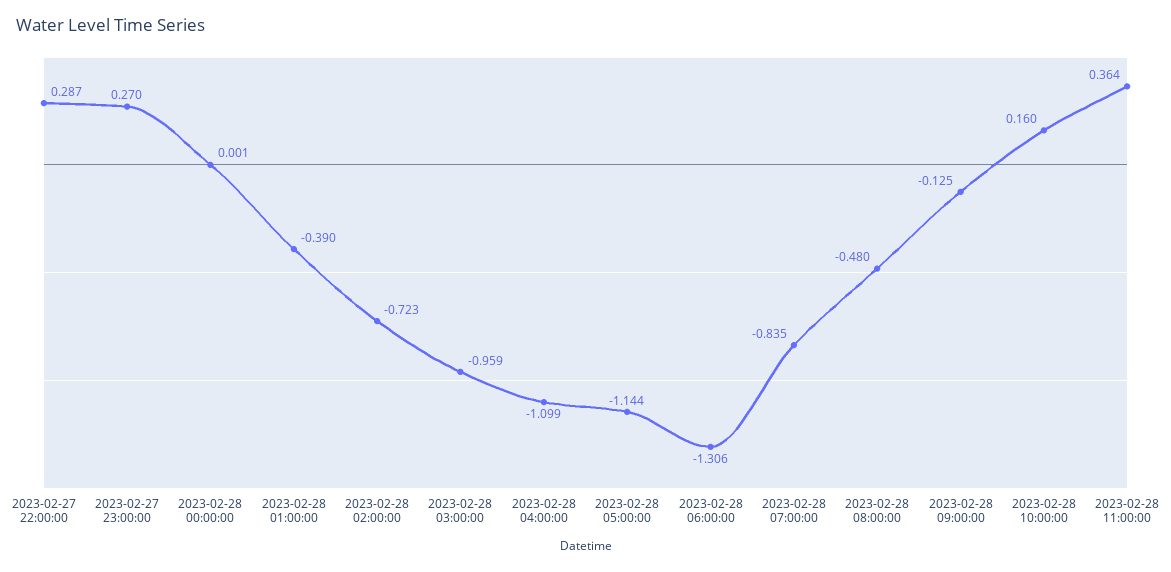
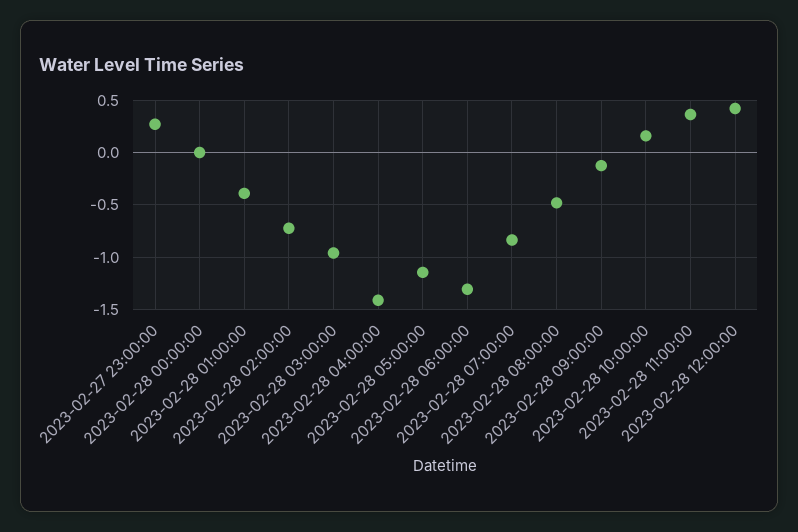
2023-02-27 22:00:00: 0.287 -> none
2023-02-28 04:00:00: -1.099 -> -1.4
2023-02-28 12:00:00: none -> 0.4

